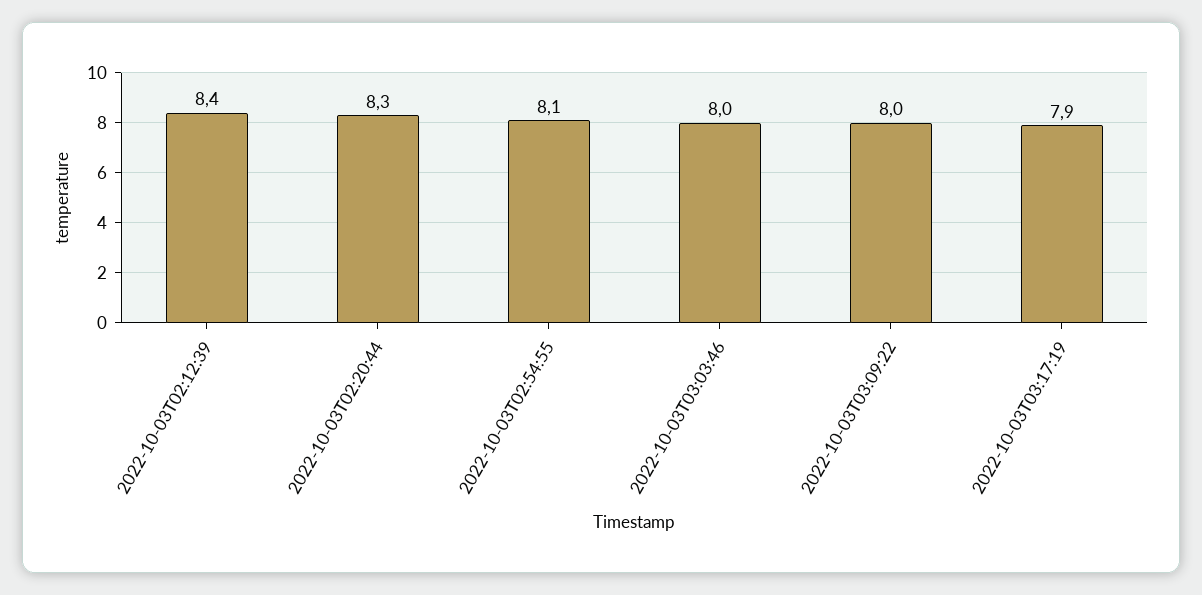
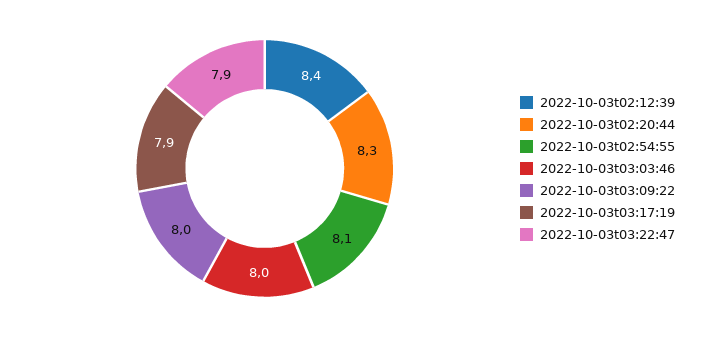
2022-10-03t03:22:47: none -> 7.9

